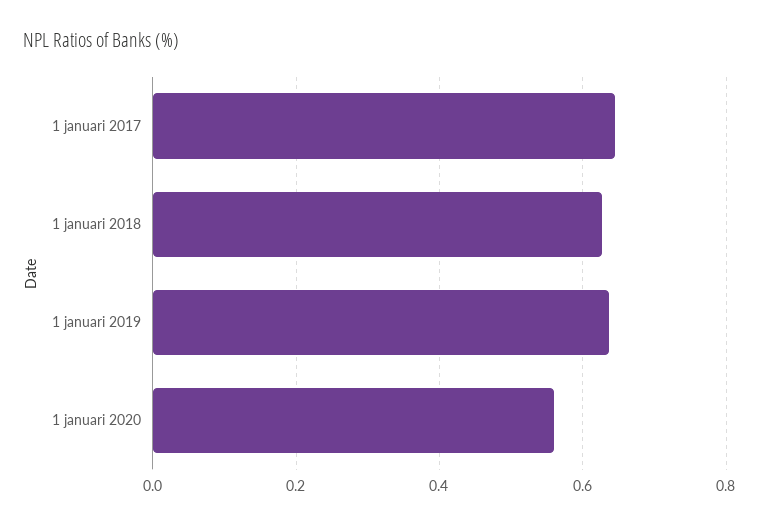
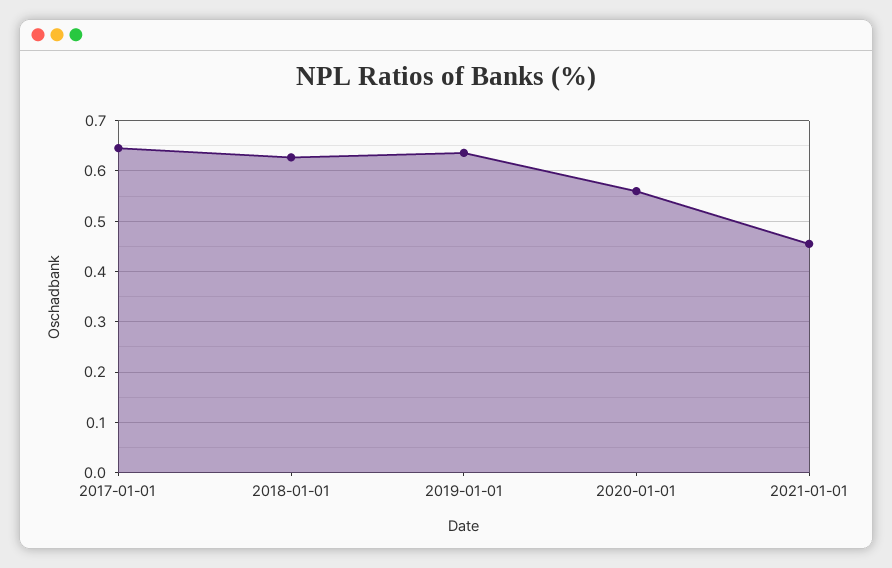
2021-01-01: none -> 0.46

